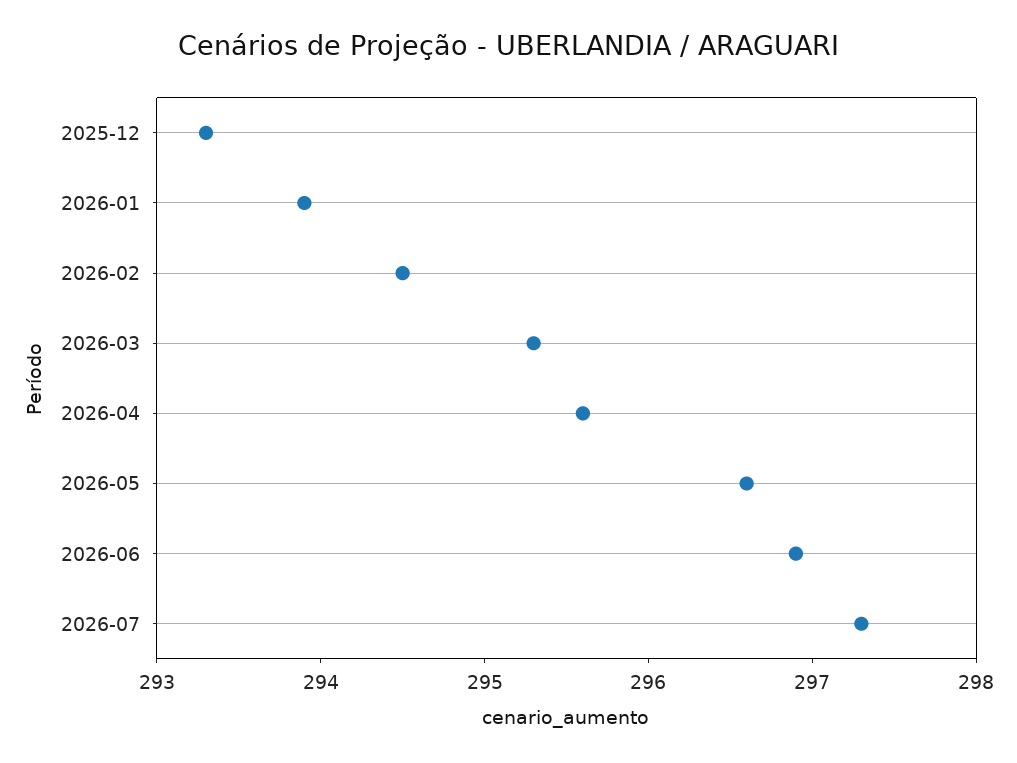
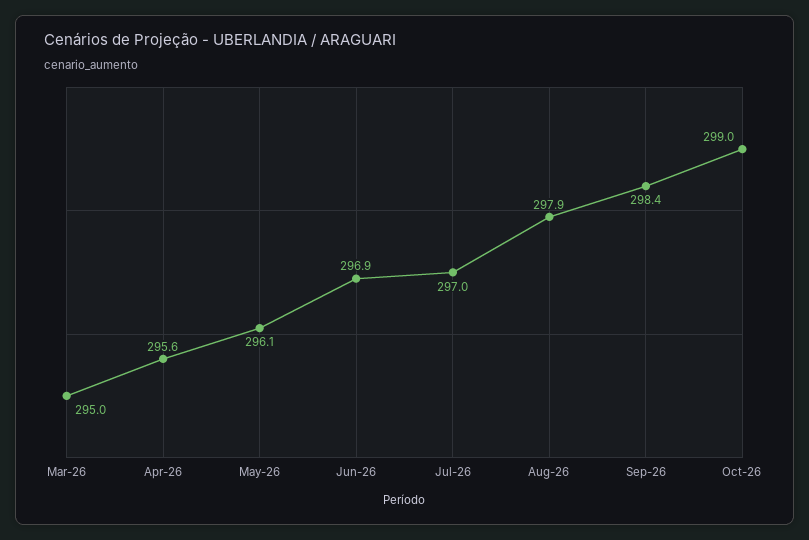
2025-12: 293.3 -> none
2026-01: 293.9 -> none
2026-02: 294.5 -> none
2026-03: 295.3 -> 295
2026-05: 296.6 -> 296.1
2026-07: 297.3 -> 297
Aug-26: none -> 297.9
Sep-26: none -> 298.4
Oct-26: none -> 299

